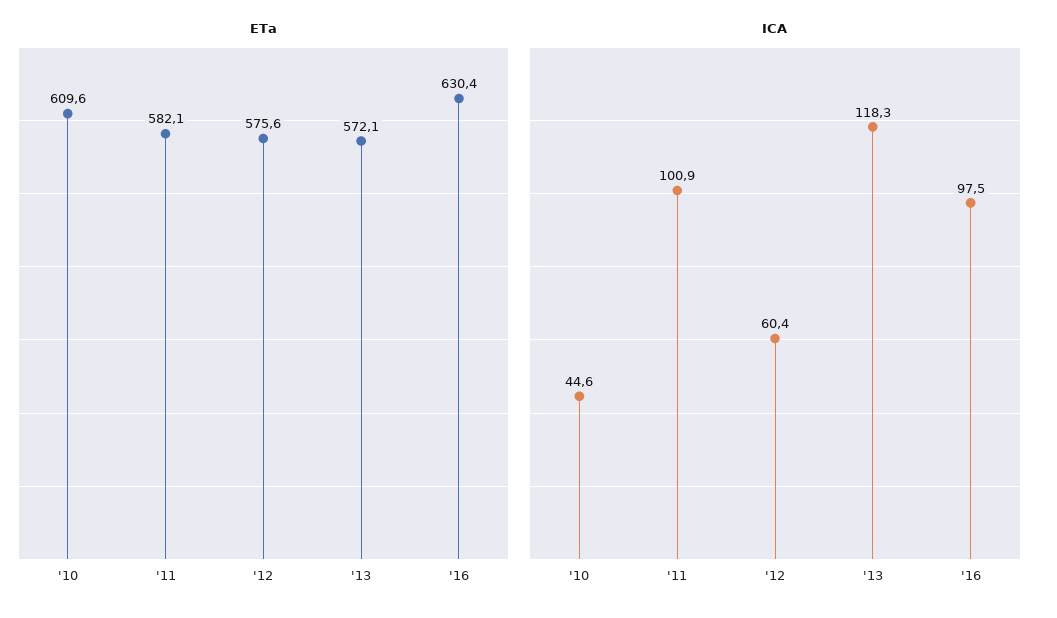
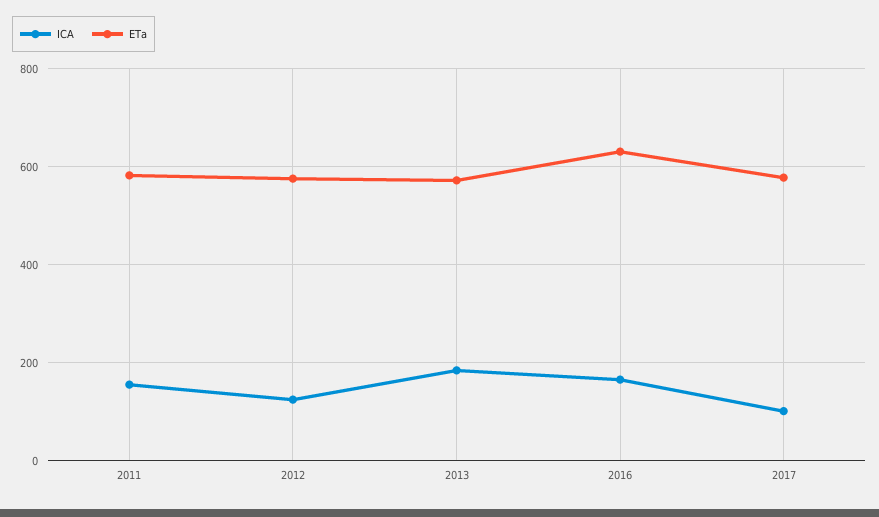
ETa, '10: 609.6 -> none
ICA, '10: 44.6 -> none
ICA, '11: 100.9 -> 160
ICA, '12: 60.4 -> 120
ICA, '13: 118.3 -> 180
ICA, '16: 97.5 -> 160
ICA, 2017: none -> 100
ETa, 2017: none -> 580

